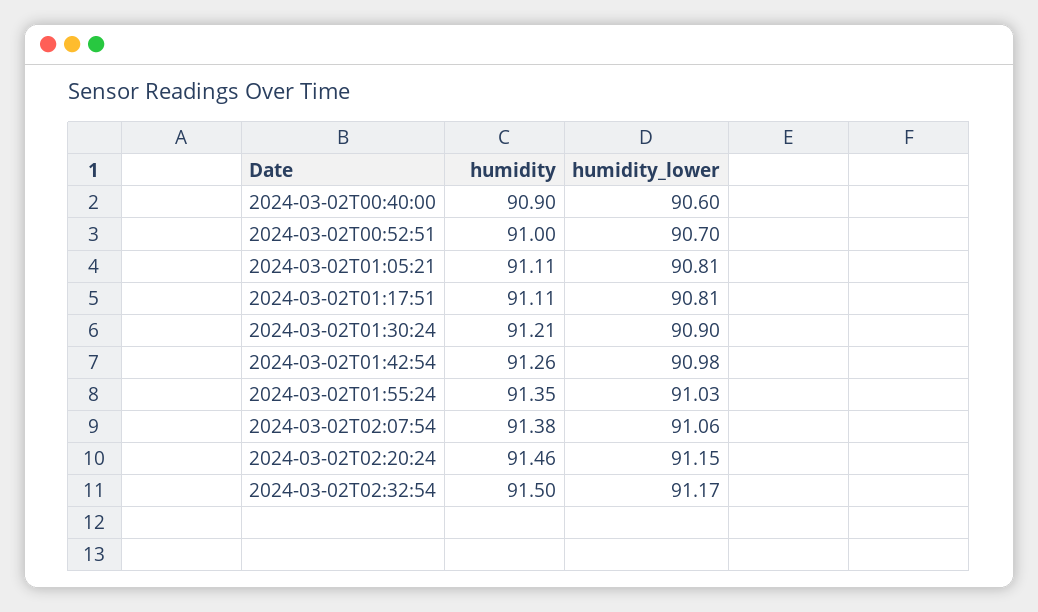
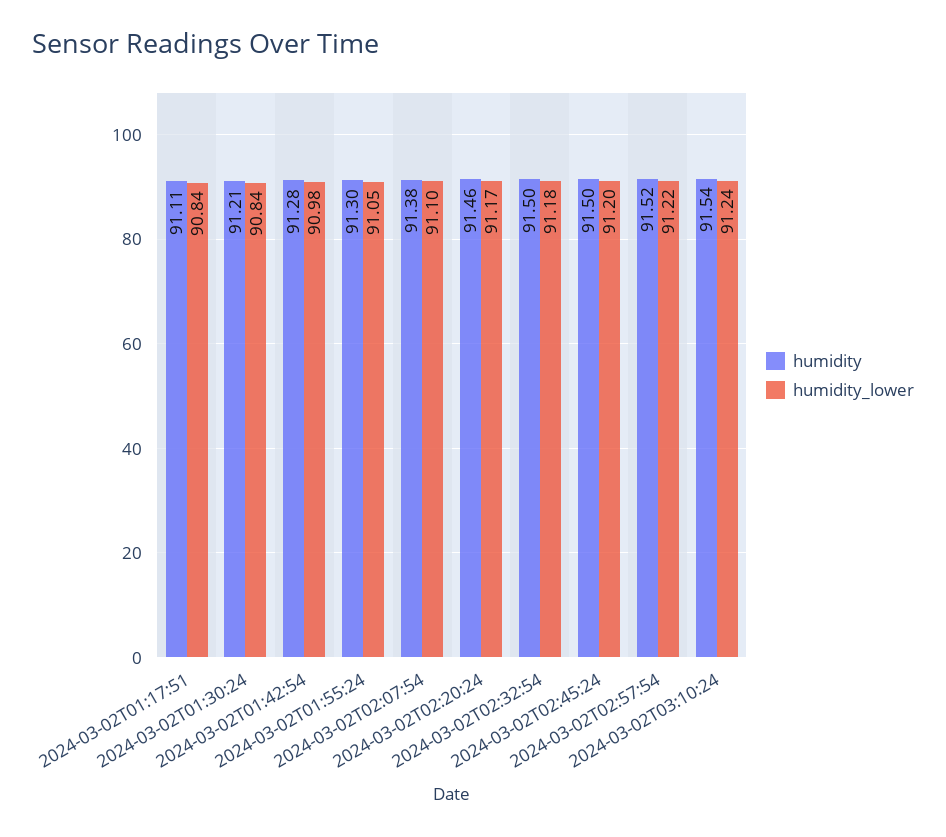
humidity, 2024-03-02T00:40:00: 90.9 -> none
humidity_lower, 2024-03-02T00:40:00: 90.6 -> none
humidity, 2024-03-02T00:52:51: 91 -> none
humidity_lower, 2024-03-02T00:52:51: 90.7 -> none
humidity, 2024-03-02T01:05:21: 91.11 -> none
humidity_lower, 2024-03-02T01:05:21: 90.81 -> none
humidity_lower, 2024-03-02T01:17:51: 90.81 -> 90.84
humidity_lower, 2024-03-02T01:30:24: 90.9 -> 90.84
humidity, 2024-03-02T01:42:54: 91.26 -> 91.28
humidity, 2024-03-02T01:55:24: 91.35 -> 91.3
humidity_lower, 2024-03-02T01:55:24: 91.03 -> 91.05
humidity_lower, 2024-03-02T02:07:54: 91.06 -> 91.1
humidity_lower, 2024-03-02T02:20:24: 91.15 -> 91.17
humidity_lower, 2024-03-02T02:32:54: 91.17 -> 91.18
humidity, 2024-03-02T02:45:24: none -> 91.5
humidity_lower, 2024-03-02T02:45:24: none -> 91.2
humidity, 2024-03-02T02:57:54: none -> 91.52
humidity_lower, 2024-03-02T02:57:54: none -> 91.22
humidity, 2024-03-02T03:10:24: none -> 91.54
humidity_lower, 2024-03-02T03:10:24: none -> 91.24

